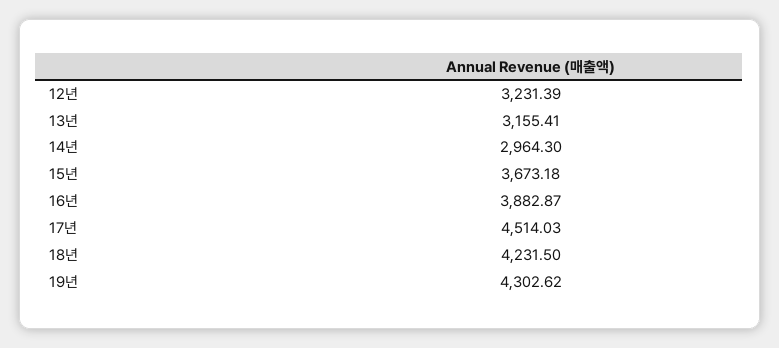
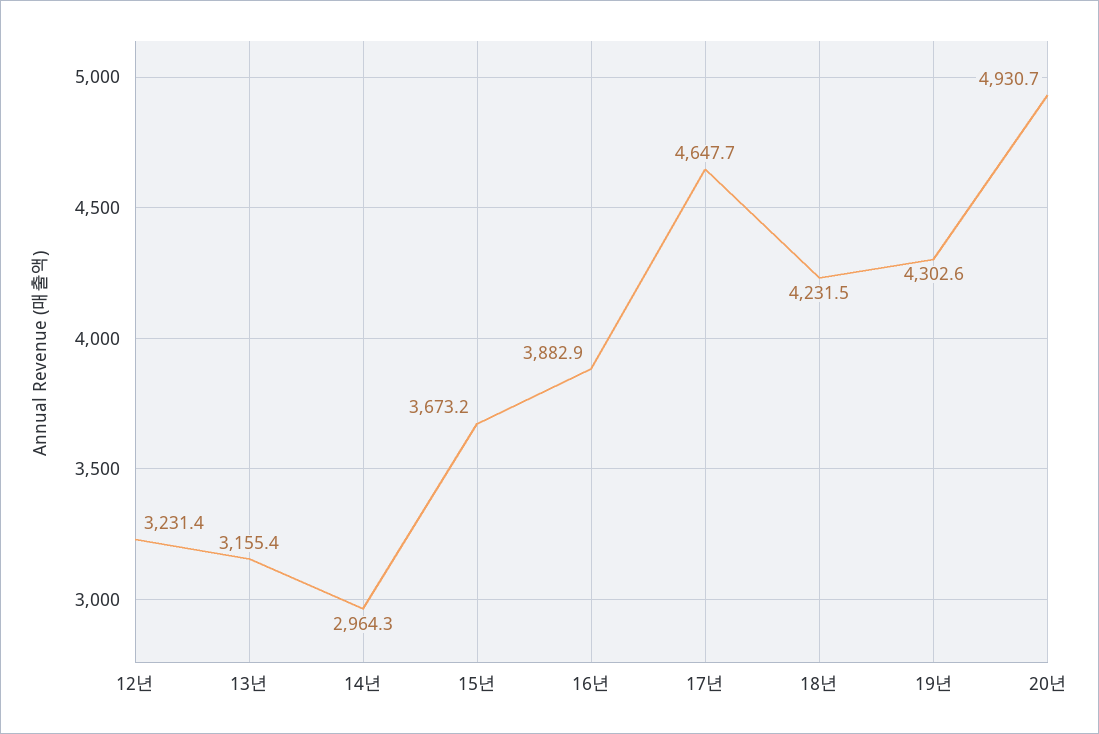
17년: 4514.03 -> 4647.7
20년: none -> 4930.7

